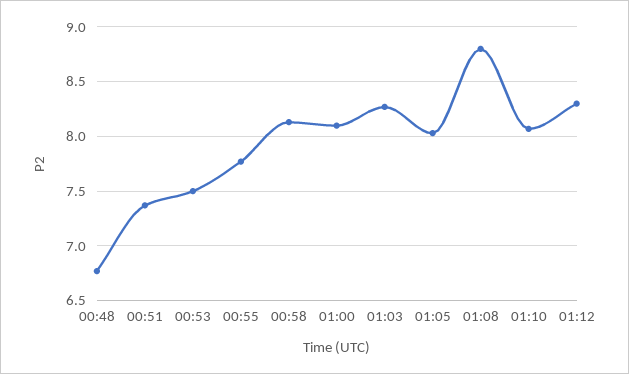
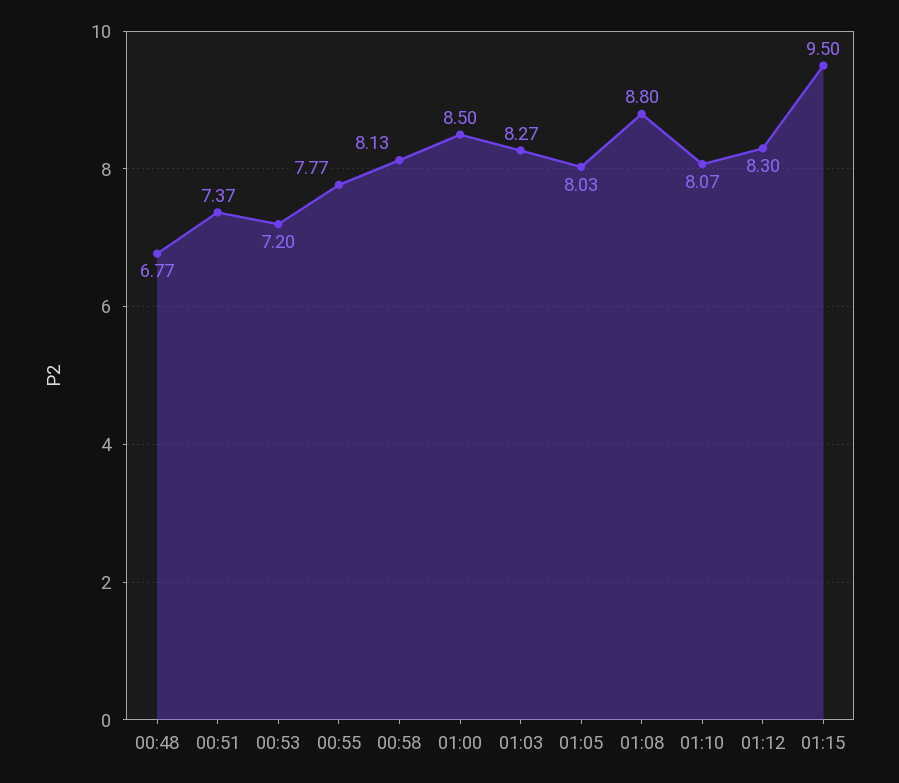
00:53: 7.5 -> 7.2
01:00: 8.1 -> 8.5
01:15: none -> 9.5

